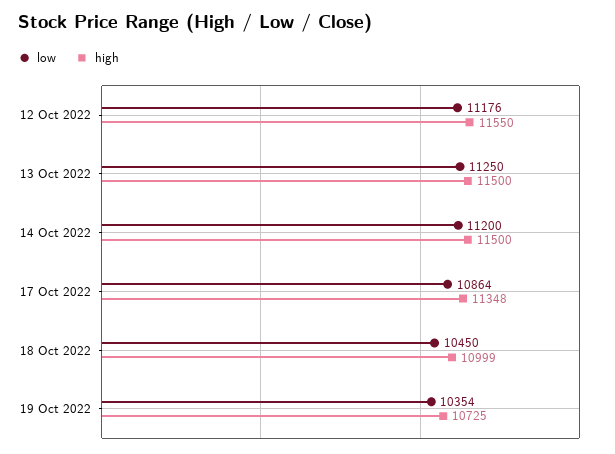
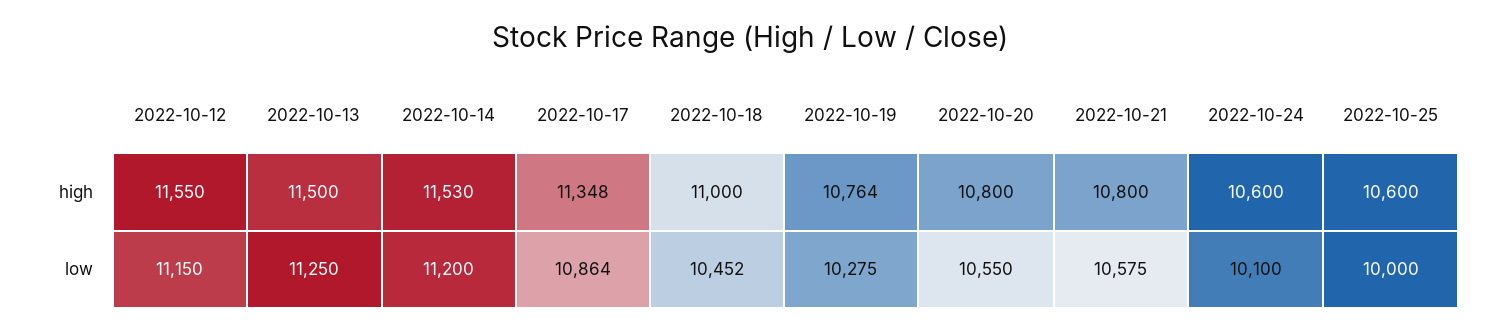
low, 12 Oct 2022: 11176 -> 11150
high, 14 Oct 2022: 11500 -> 11530
low, 18 Oct 2022: 10450 -> 10452
high, 18 Oct 2022: 10999 -> 11000
low, 19 Oct 2022: 10354 -> 10275
high, 19 Oct 2022: 10725 -> 10764
high, 2022-10-20: none -> 10800
high, 2022-10-21: none -> 10800
high, 2022-10-24: none -> 10600
high, 2022-10-25: none -> 10600
low, 2022-10-20: none -> 10550
low, 2022-10-21: none -> 10575
low, 2022-10-24: none -> 10100
low, 2022-10-25: none -> 10000

